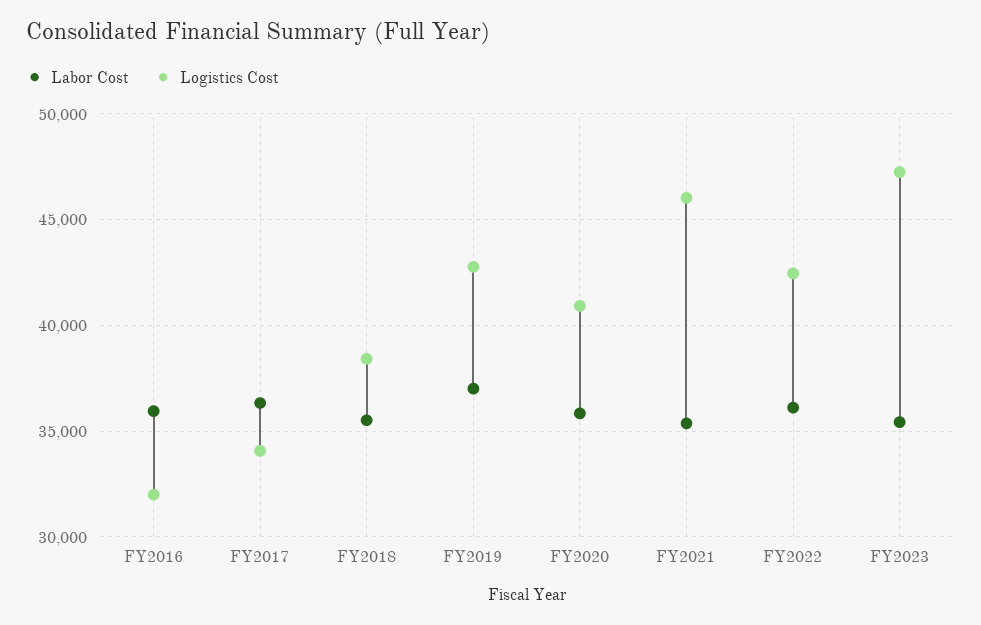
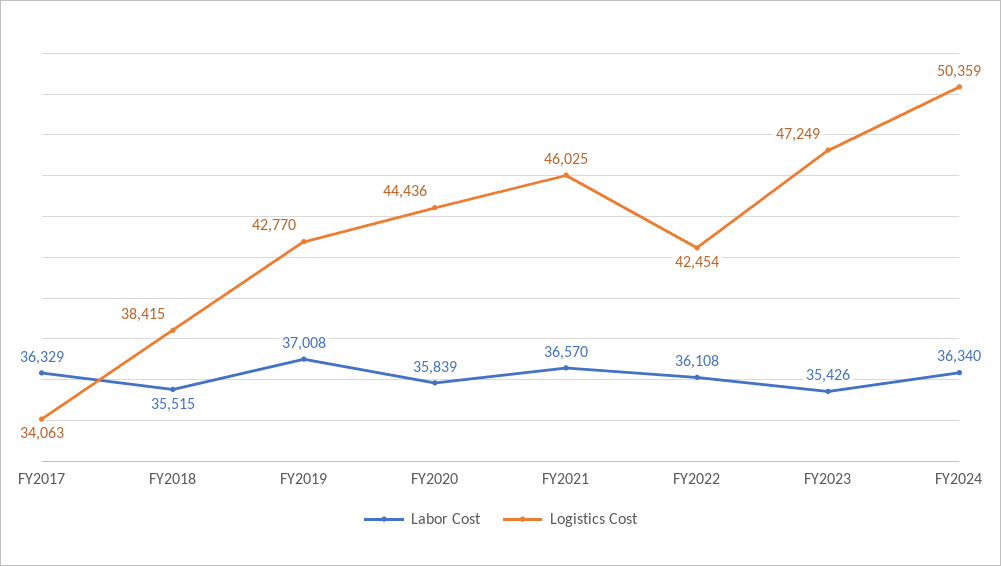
Labor Cost, FY2016: 36000 -> none
Logistics Cost, FY2016: 32000 -> none
Logistics Cost, FY2020: 41000 -> 44436
Labor Cost, FY2021: 35500 -> 36570
Labor Cost, FY2024: none -> 36340
Logistics Cost, FY2024: none -> 50359

